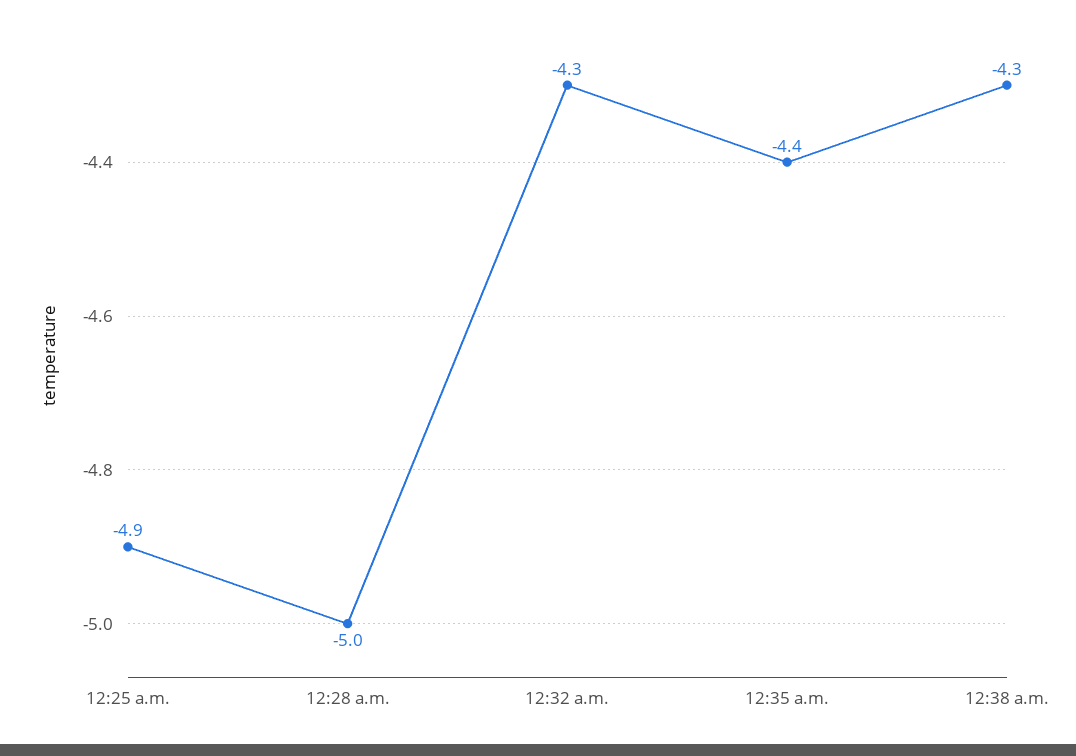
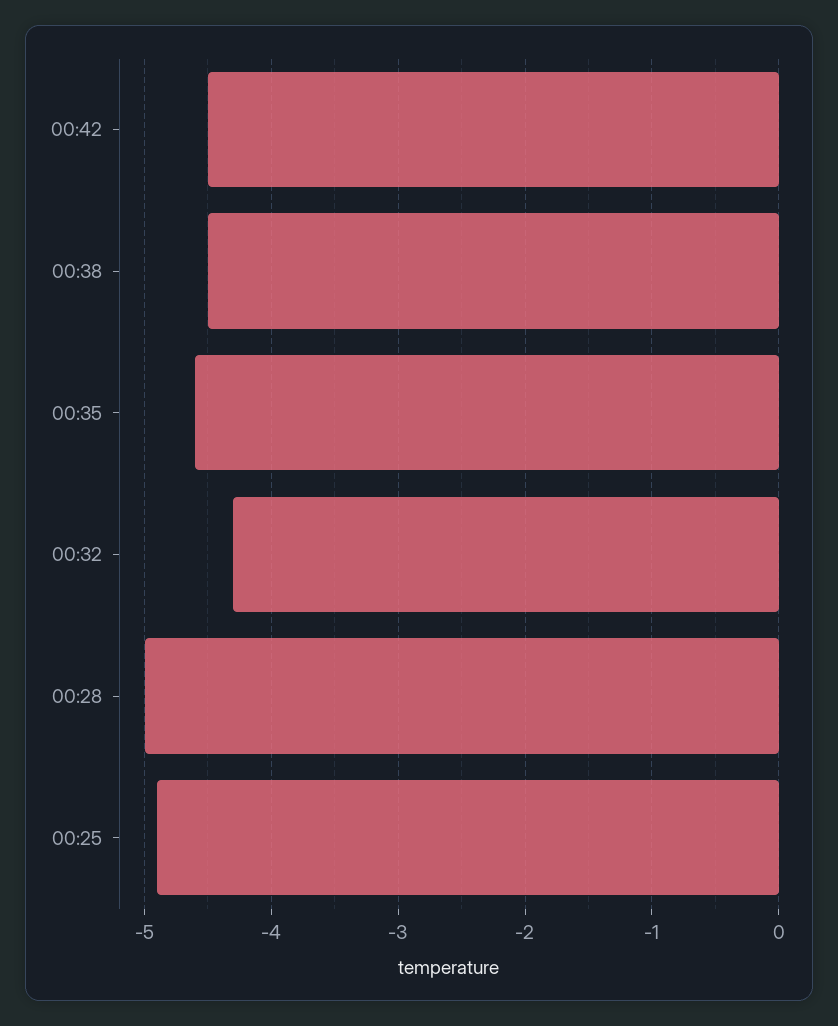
12:35 a.m.: -4.4 -> -4.6
12:38 a.m.: -4.3 -> -4.5
00:42: none -> -4.5

